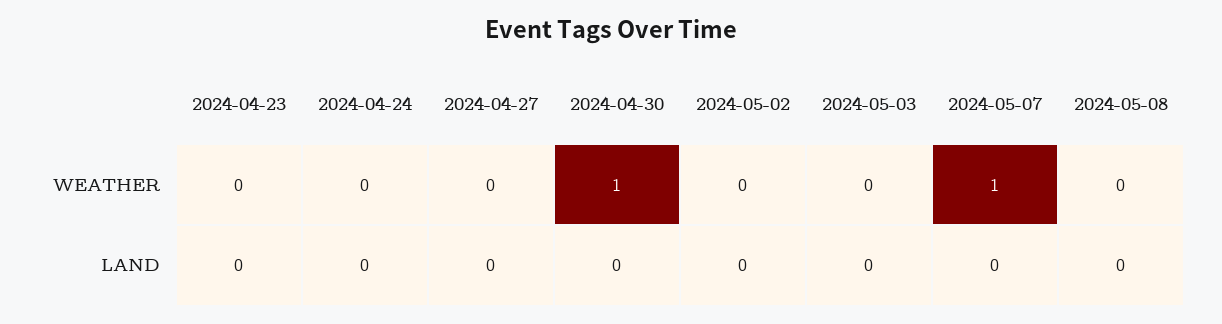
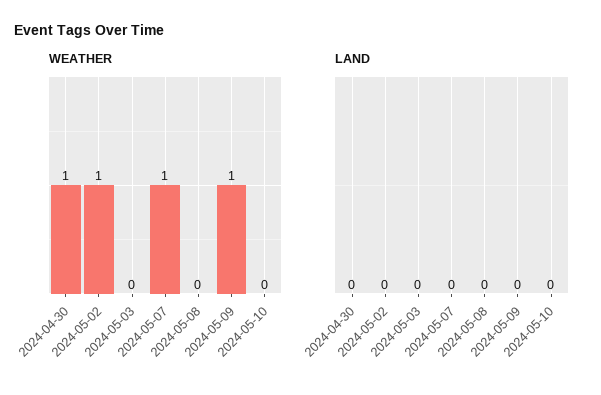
WEATHER, 2024-04-23: 0 -> none
WEATHER, 2024-04-24: 0 -> none
WEATHER, 2024-04-27: 0 -> none
WEATHER, 2024-05-02: 0 -> 1
LAND, 2024-04-23: 0 -> none
LAND, 2024-04-24: 0 -> none
LAND, 2024-04-27: 0 -> none
WEATHER, 2024-05-09: none -> 1
WEATHER, 2024-05-10: none -> 0
LAND, 2024-05-09: none -> 0
LAND, 2024-05-10: none -> 0

